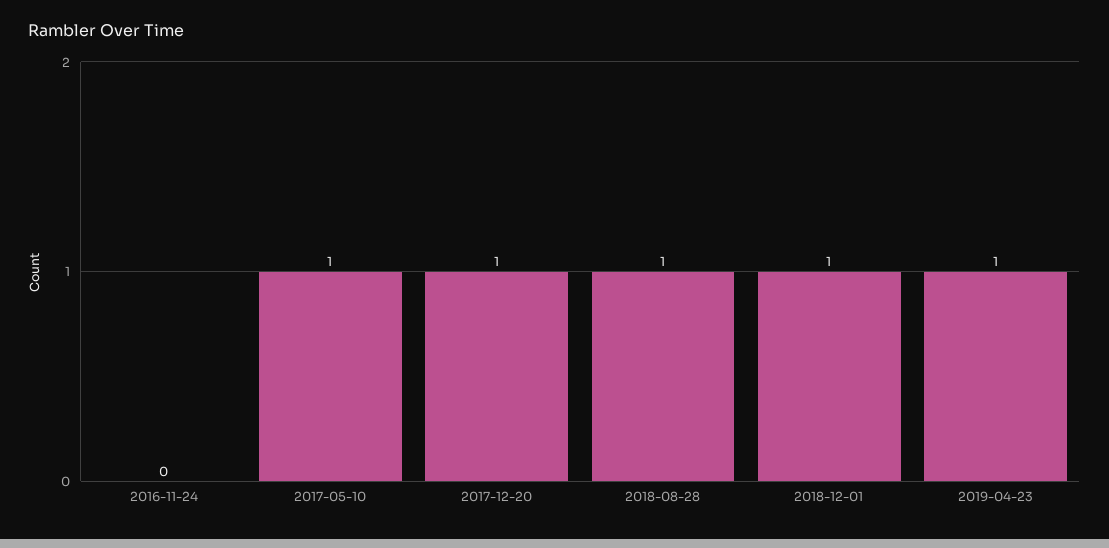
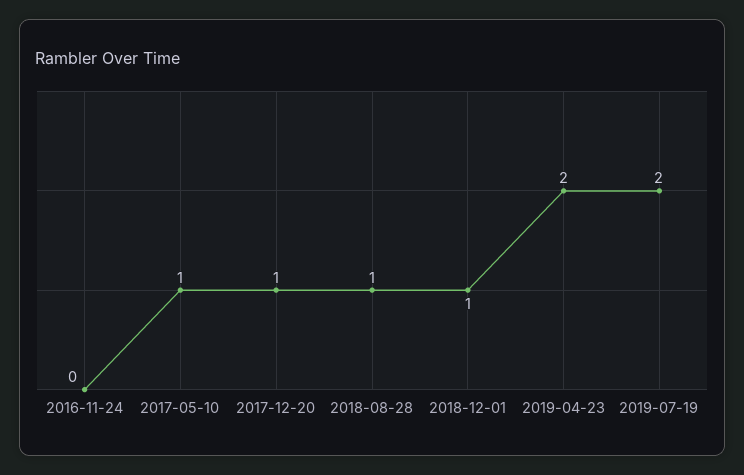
2019-04-23: 1 -> 2
2019-07-19: none -> 2

